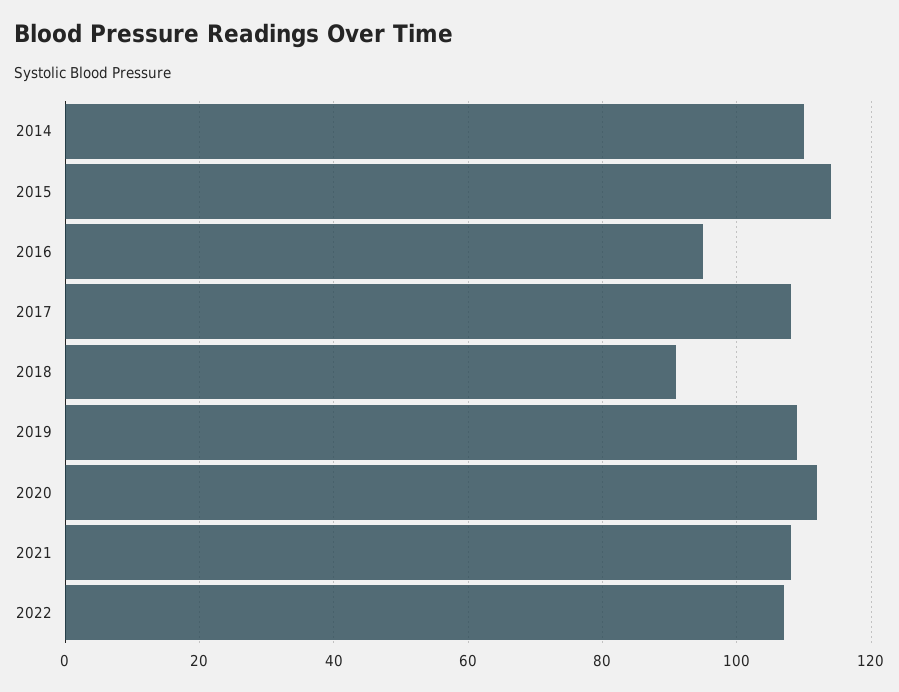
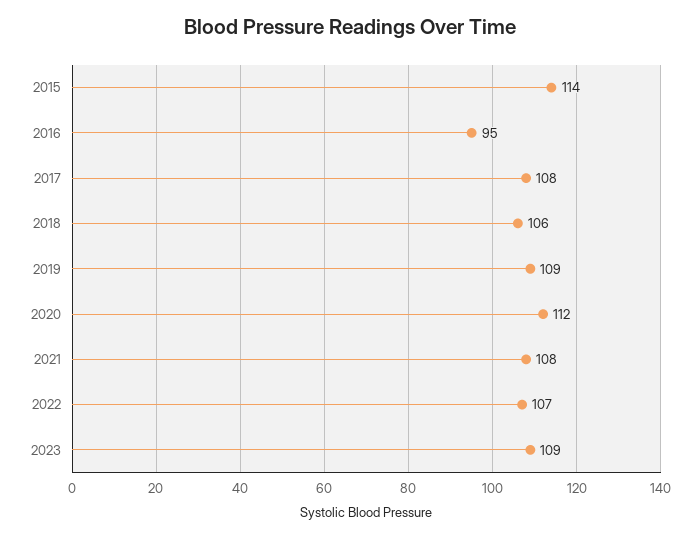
2014: 110 -> none
2018: 90 -> 106
2023: none -> 109

